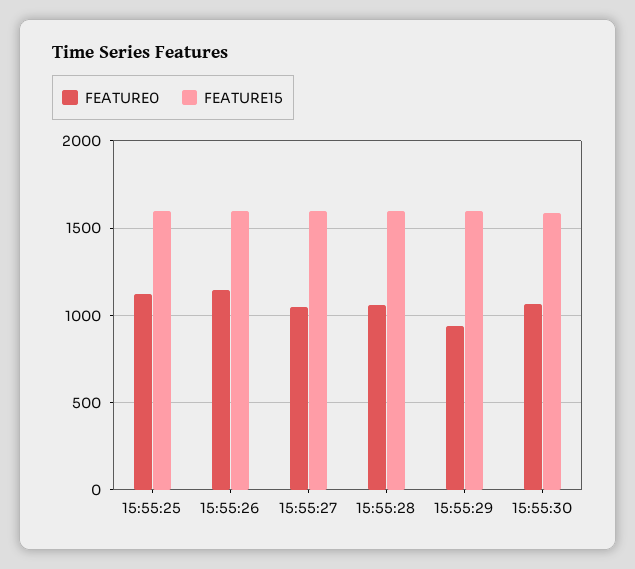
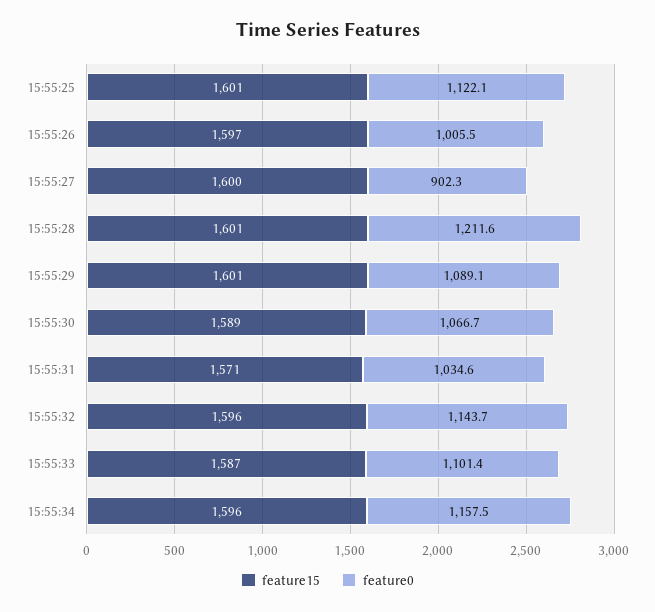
FEATURE0, 15:55:26: 1150 -> 1005.5
FEATURE0, 15:55:27: 1050 -> 902.3
FEATURE0, 15:55:28: 1050 -> 1211.6
FEATURE0, 15:55:29: 950 -> 1089.1
FEATURE15, 15:55:31: none -> 1571
FEATURE0, 15:55:31: none -> 1034.6
FEATURE15, 15:55:32: none -> 1596
FEATURE0, 15:55:32: none -> 1143.7
FEATURE15, 15:55:33: none -> 1587
FEATURE0, 15:55:33: none -> 1101.4
FEATURE15, 15:55:34: none -> 1596
FEATURE0, 15:55:34: none -> 1157.5

